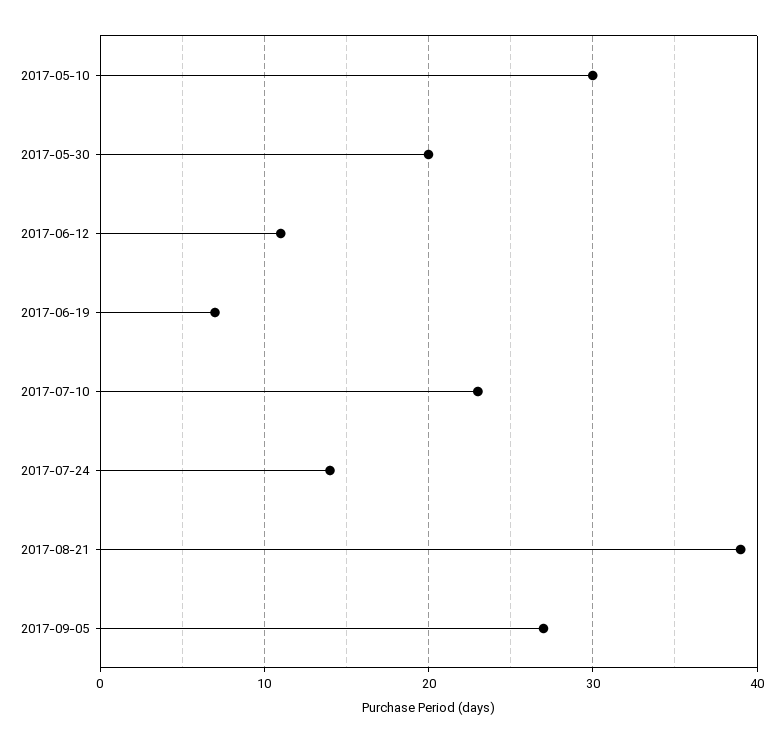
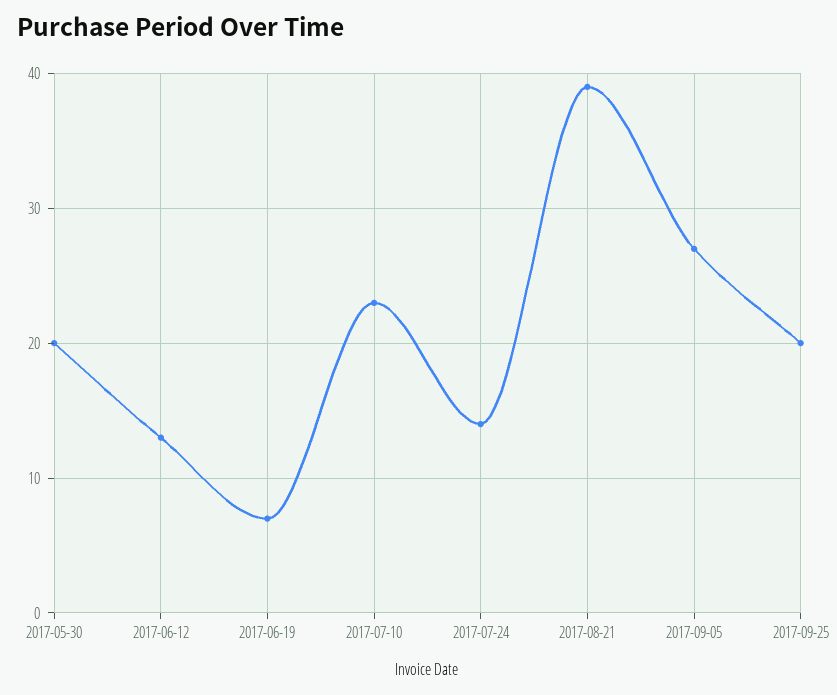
2017-05-10: 30 -> none
2017-06-12: 11 -> 13
2017-09-25: none -> 20

